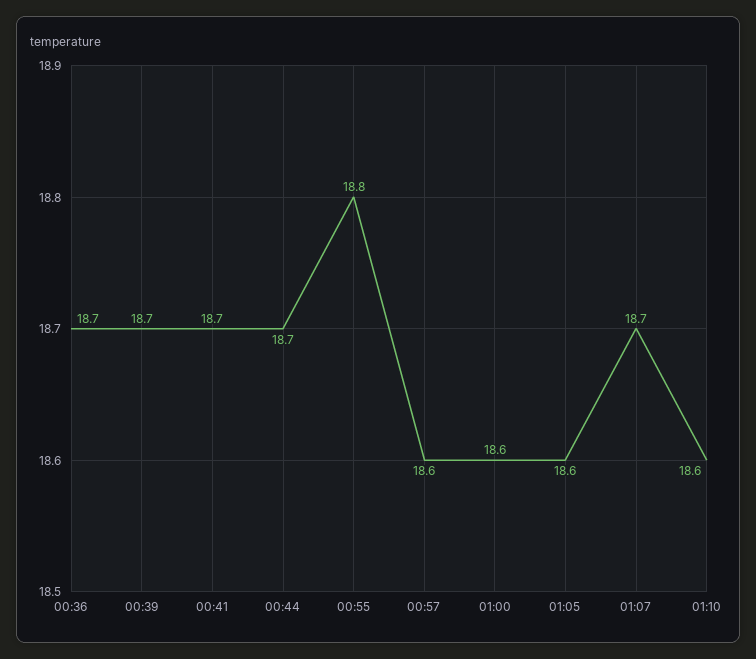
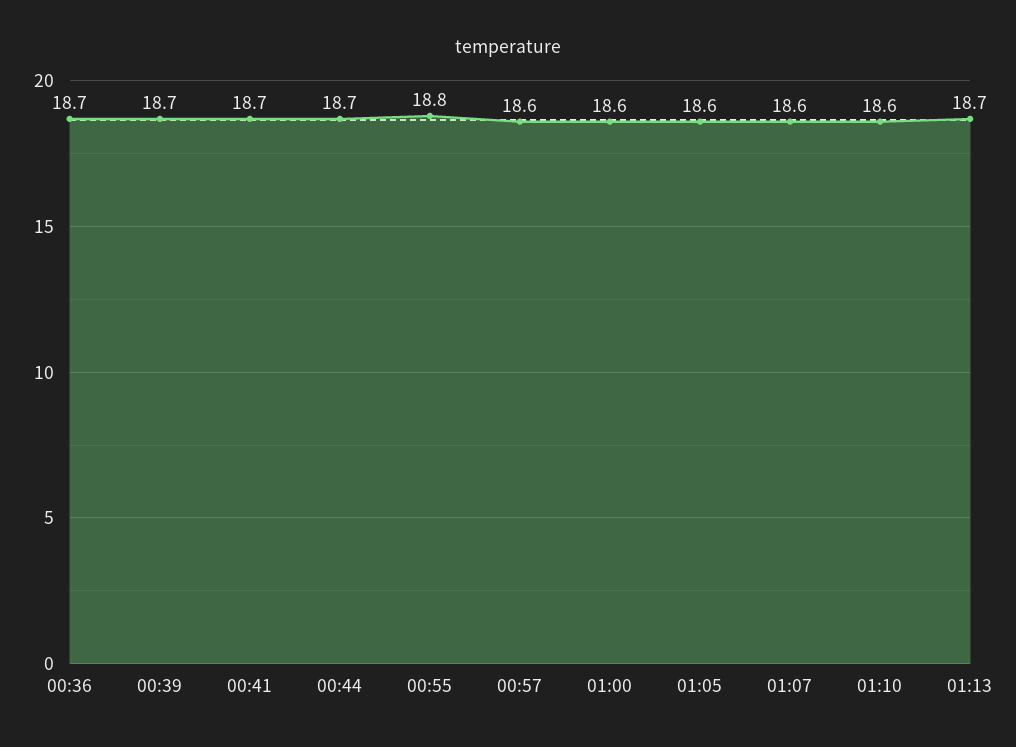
01:07: 18.7 -> 18.6
01:13: none -> 18.7

